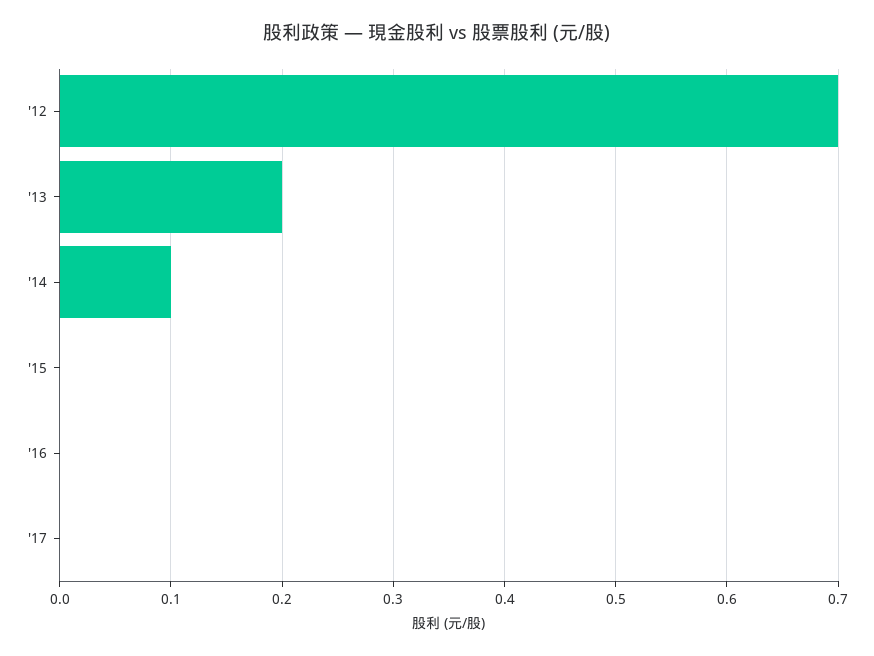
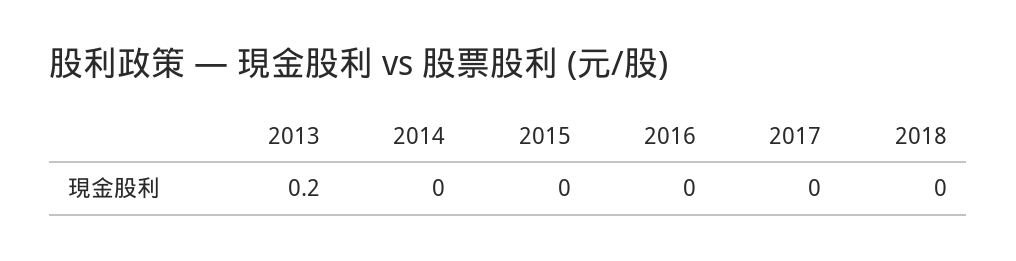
'12: 0.7 -> none
'14: 0.1 -> 0
2018: none -> 0

